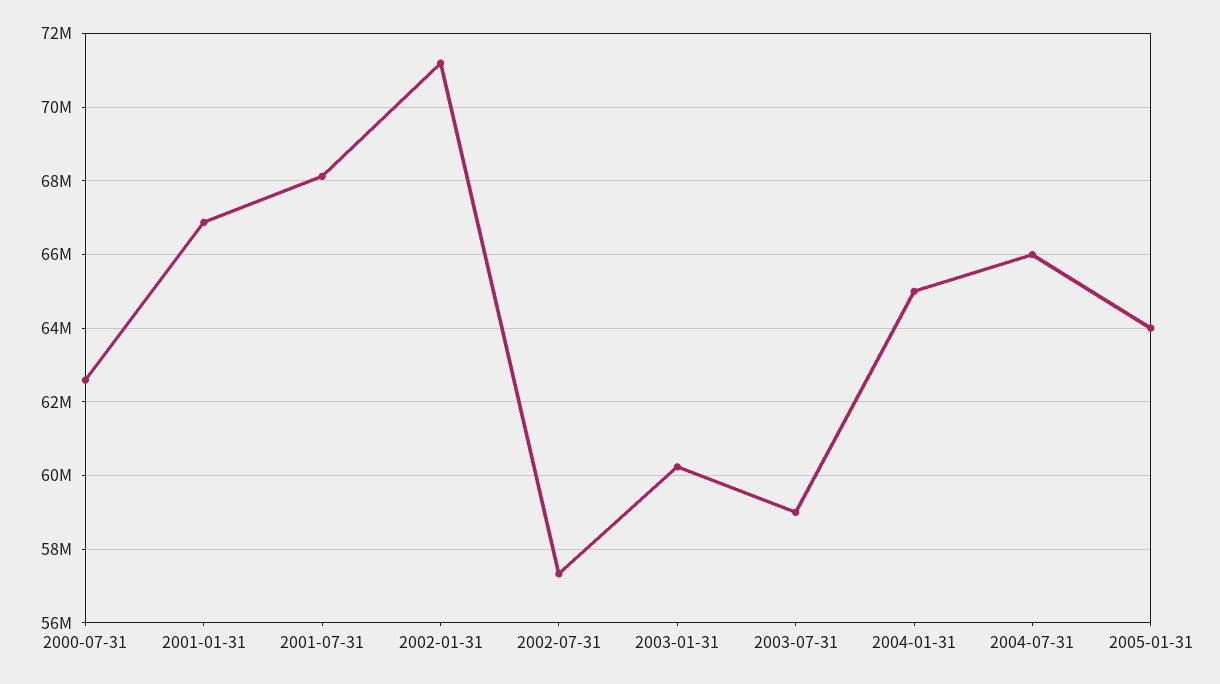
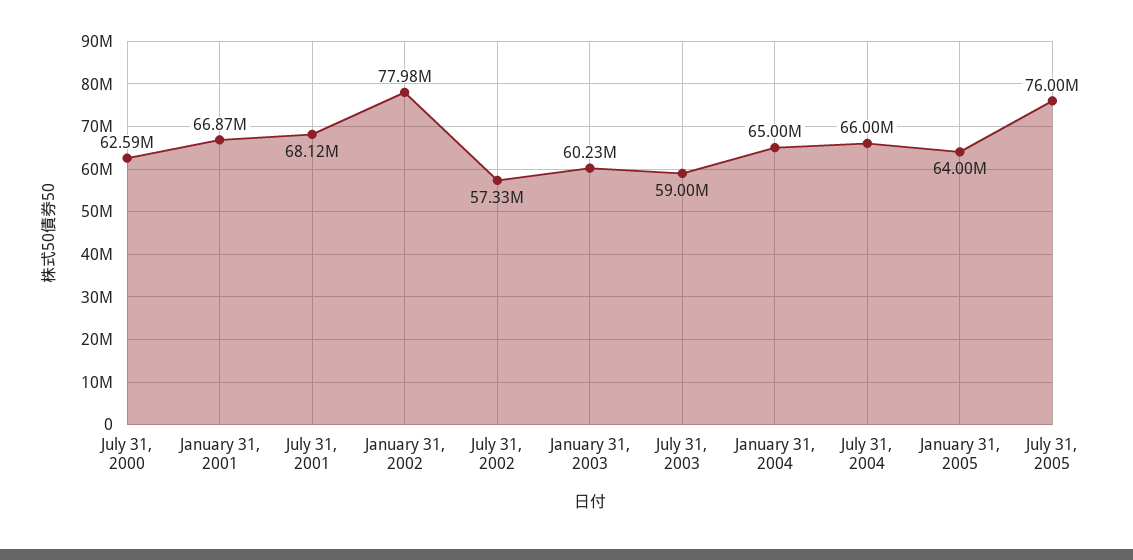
2002-01-31: 71200000 -> 77980000
July 31, 2005: none -> 76000000

